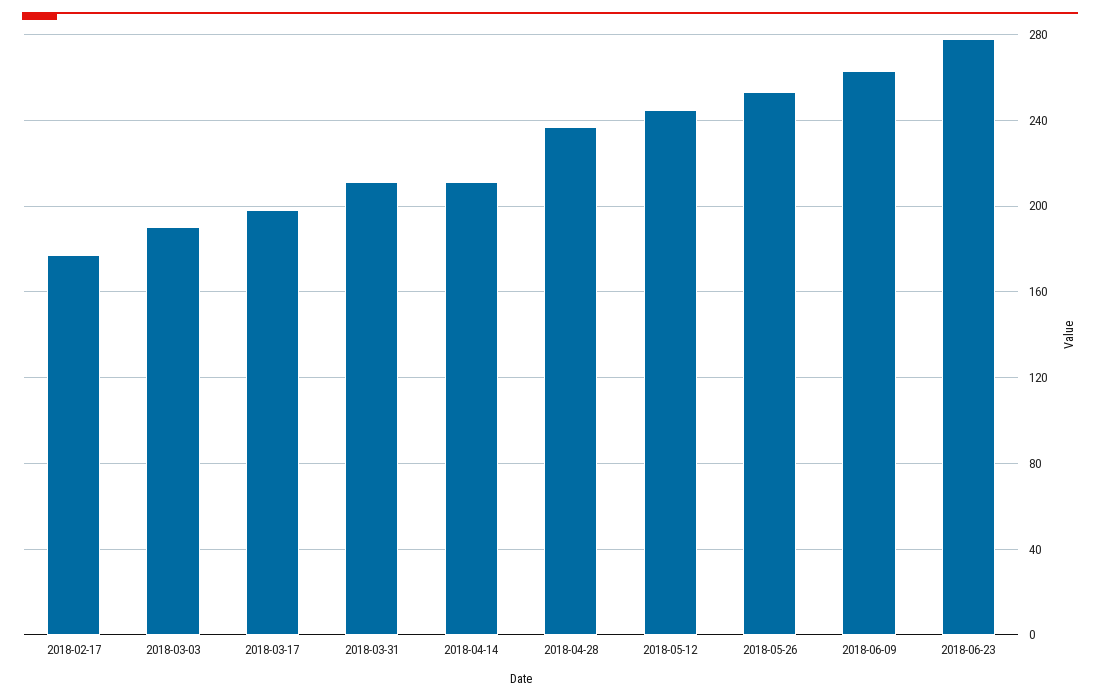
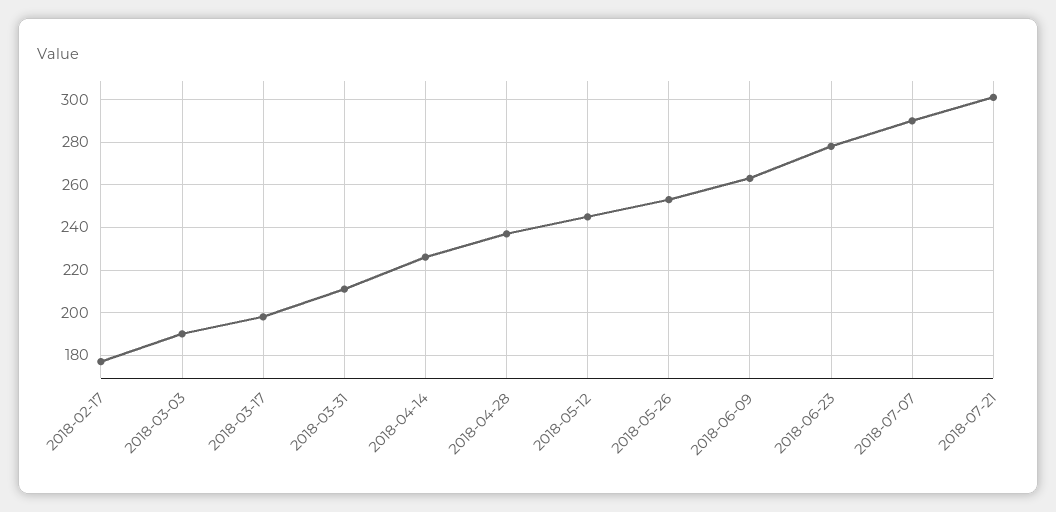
2018-04-14: 210 -> 225
2018-07-07: none -> 290
2018-07-21: none -> 300

